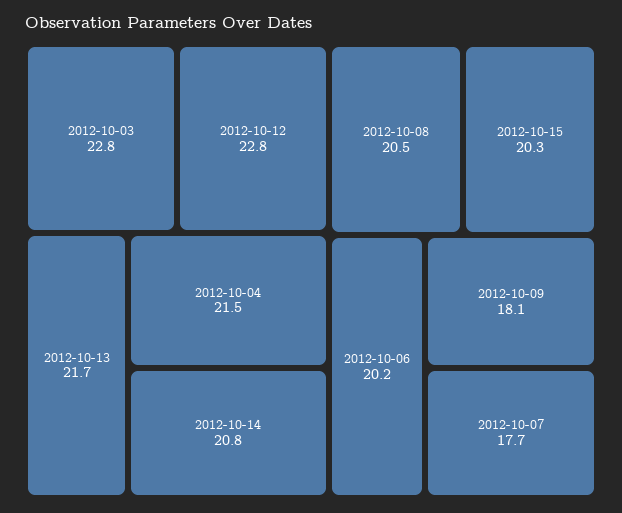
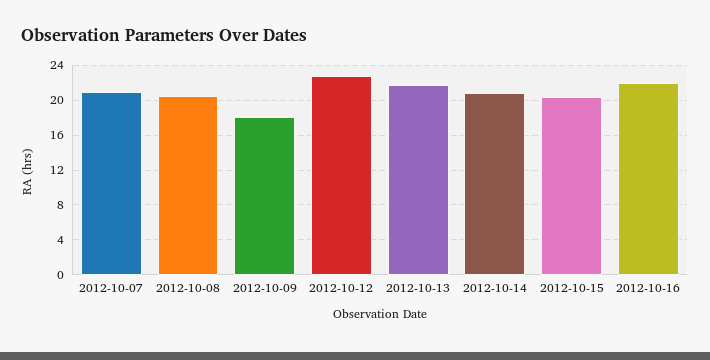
2012-10-03: 22.8 -> none
2012-10-04: 21.5 -> none
2012-10-06: 20.2 -> none
2012-10-07: 17.7 -> 21
2012-10-16: none -> 22

